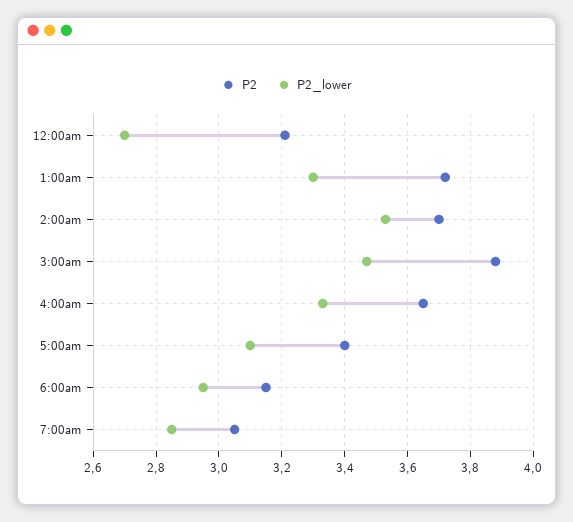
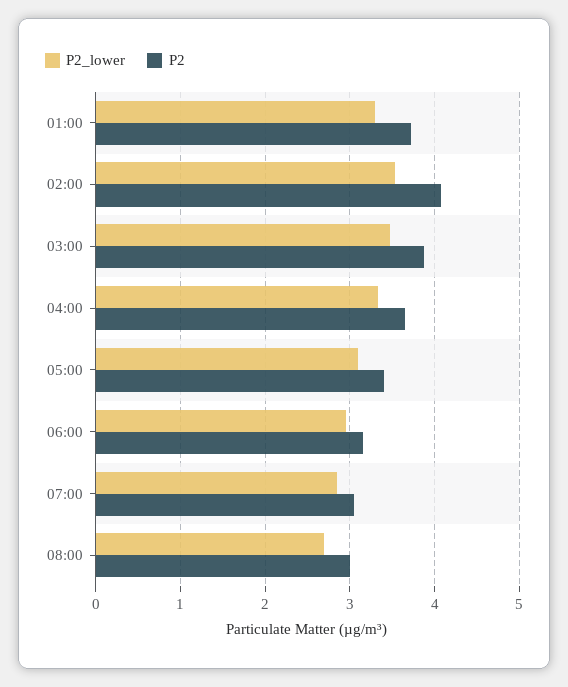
P2, 12:00am: 3.2 -> none
P2_lower, 12:00am: 2.7 -> none
P2, 2:00am: 3.7 -> 4.1
P2_lower, 08:00: none -> 2.7
P2, 08:00: none -> 3

